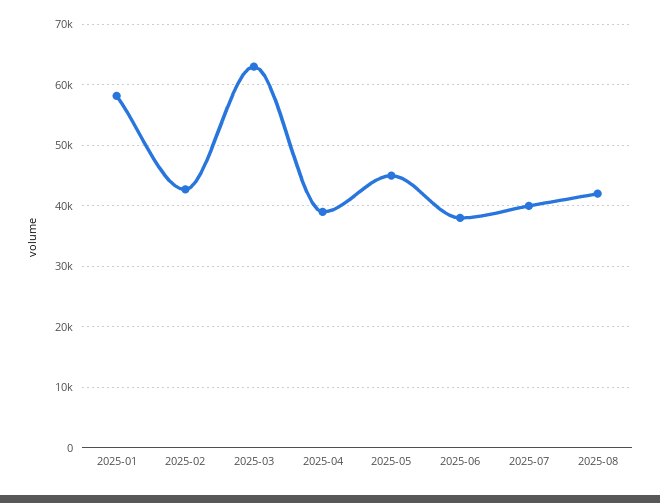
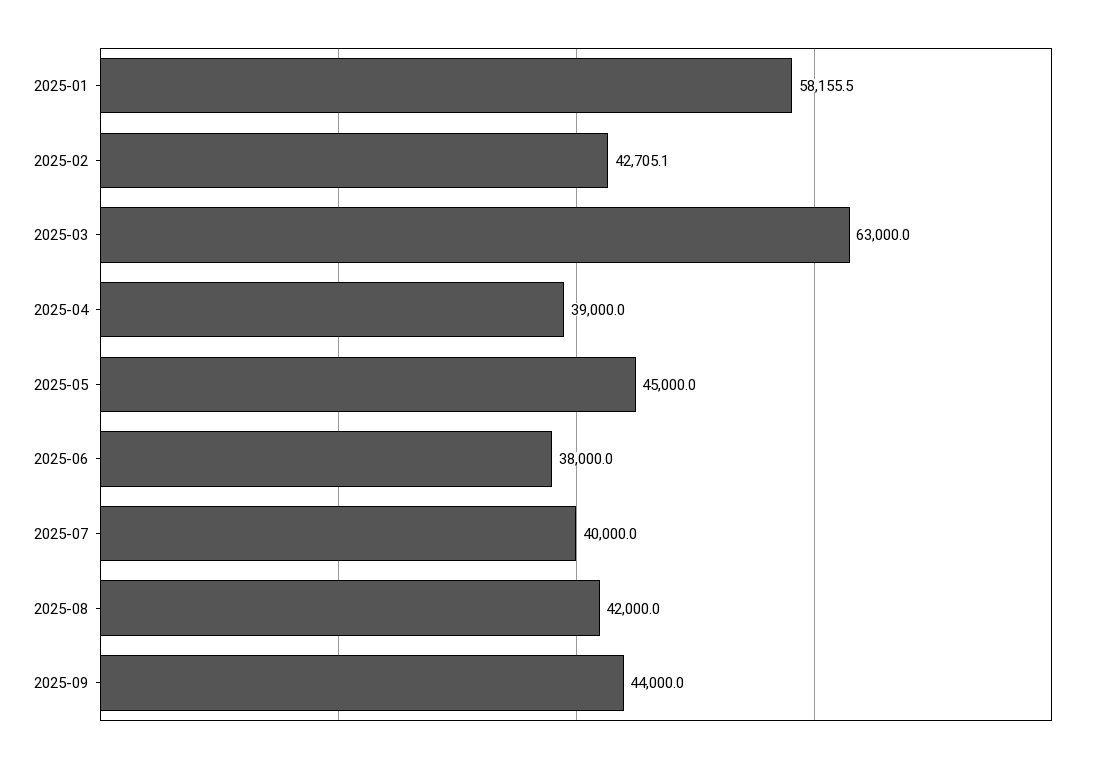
2025-09: none -> 44000

